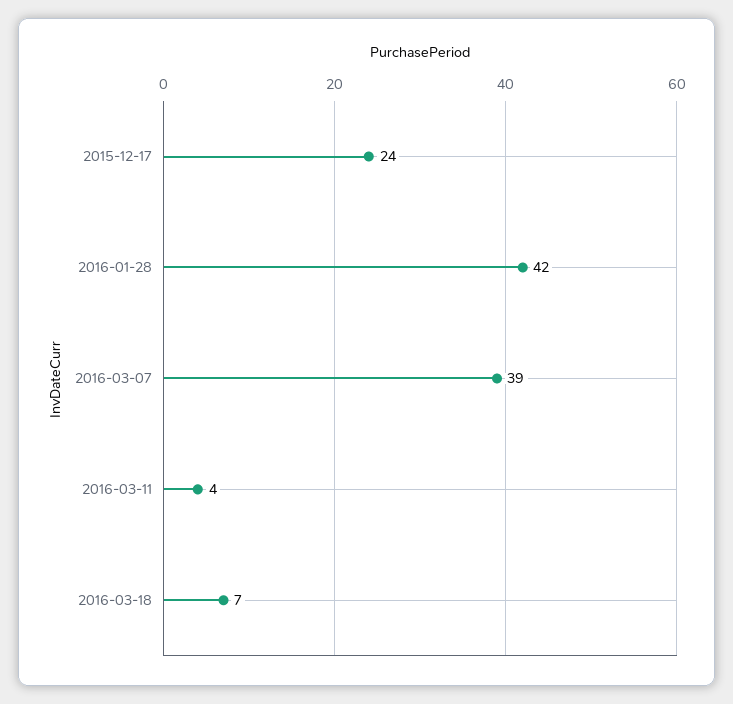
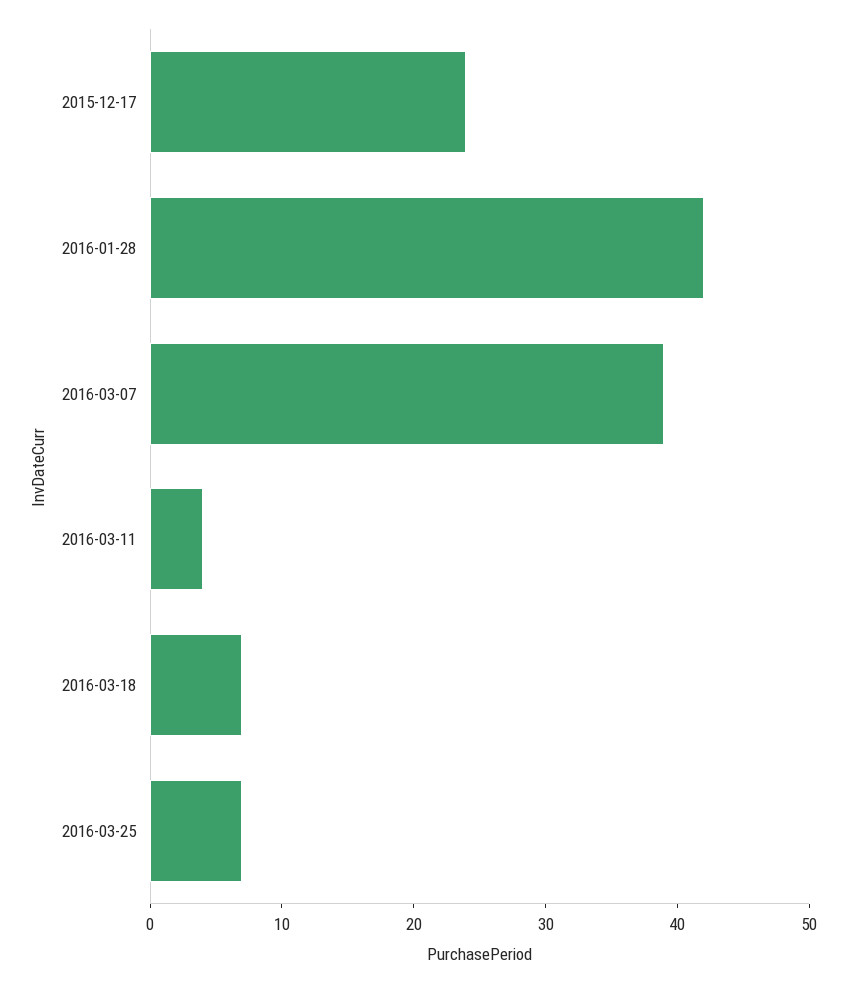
2016-03-25: none -> 7

